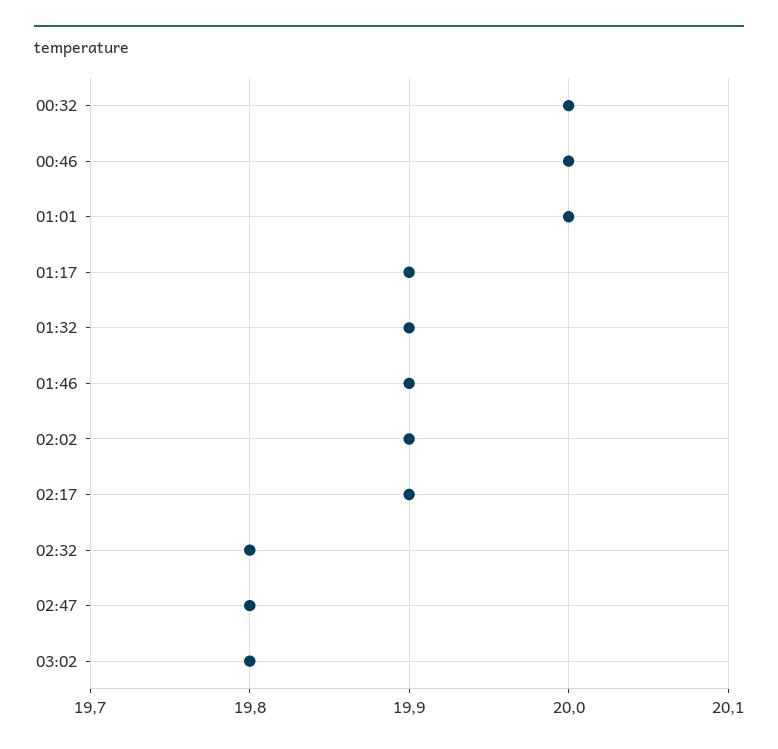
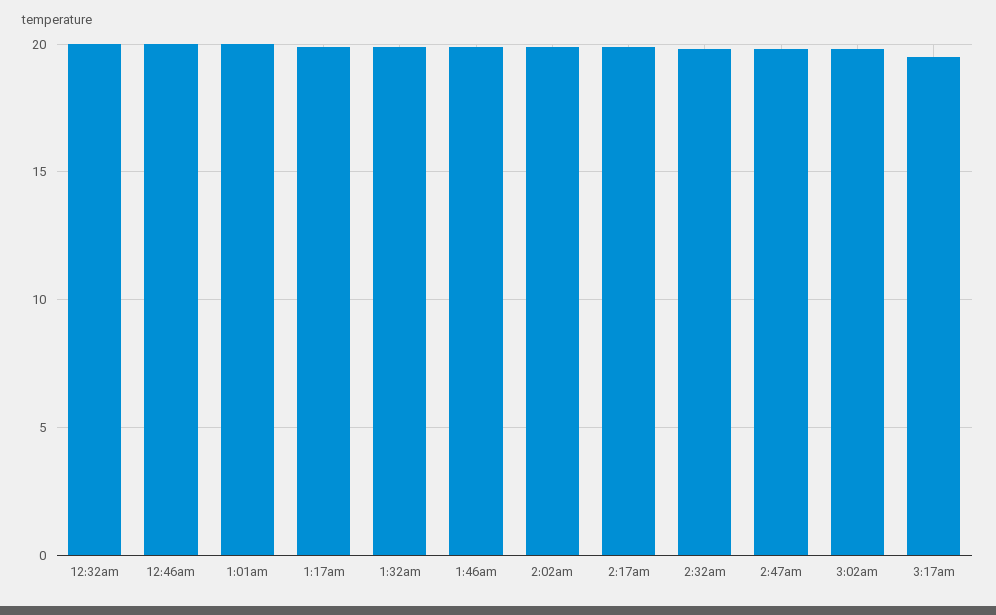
3:17am: none -> 19.5

